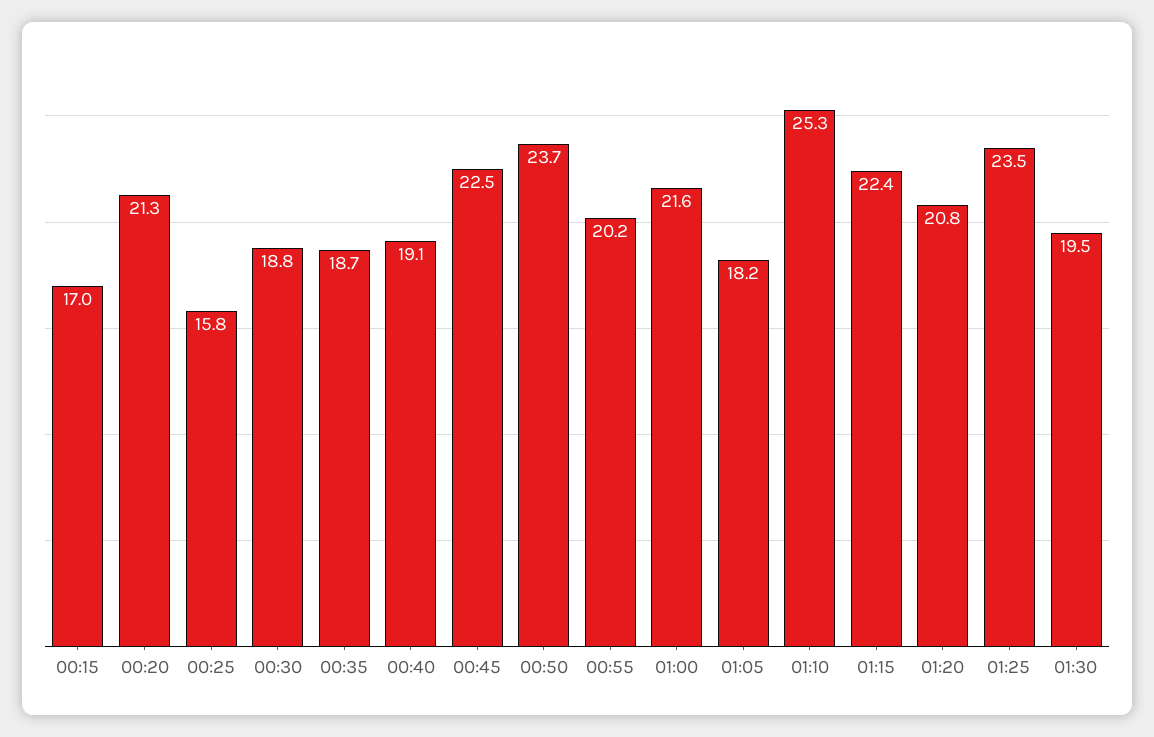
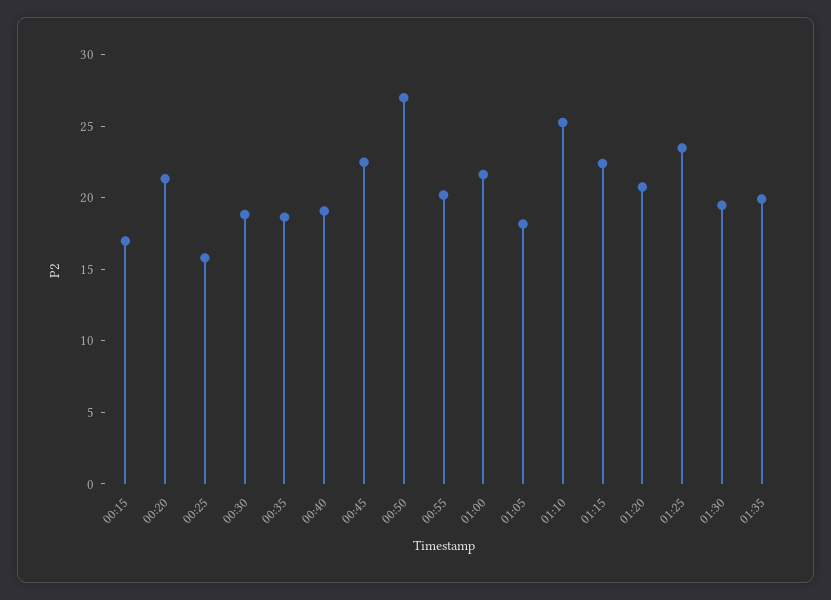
00:50: 23.7 -> 27
01:35: none -> 20

